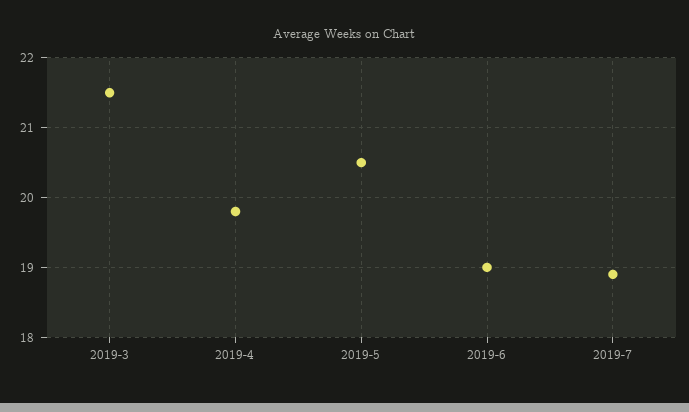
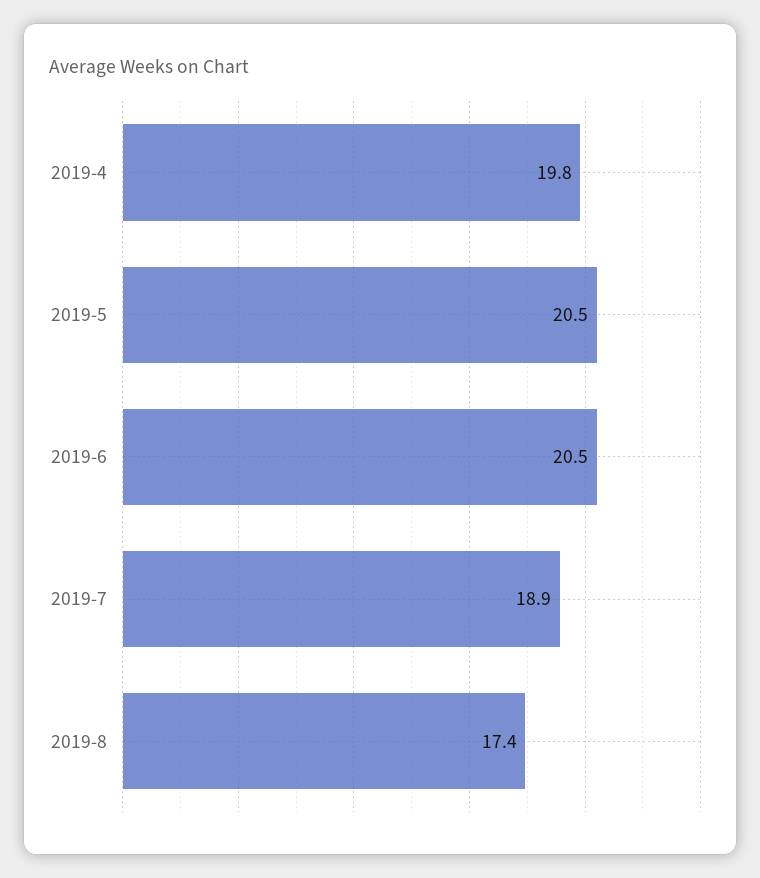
2019-3: 21.5 -> none
2019-6: 19 -> 20.5
2019-8: none -> 17.4

